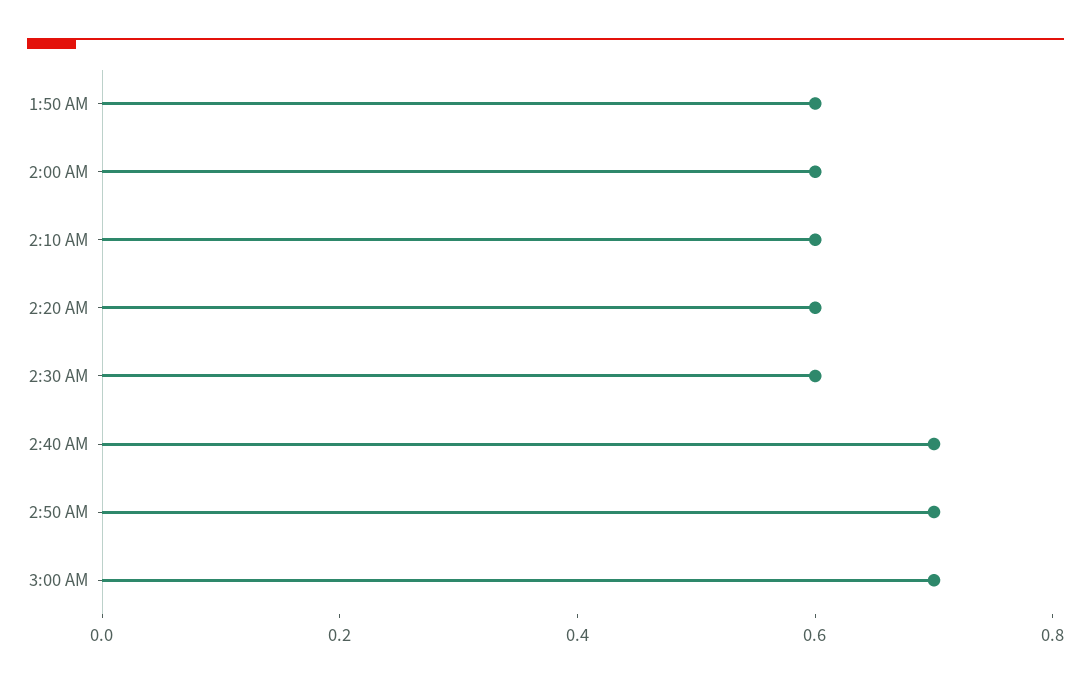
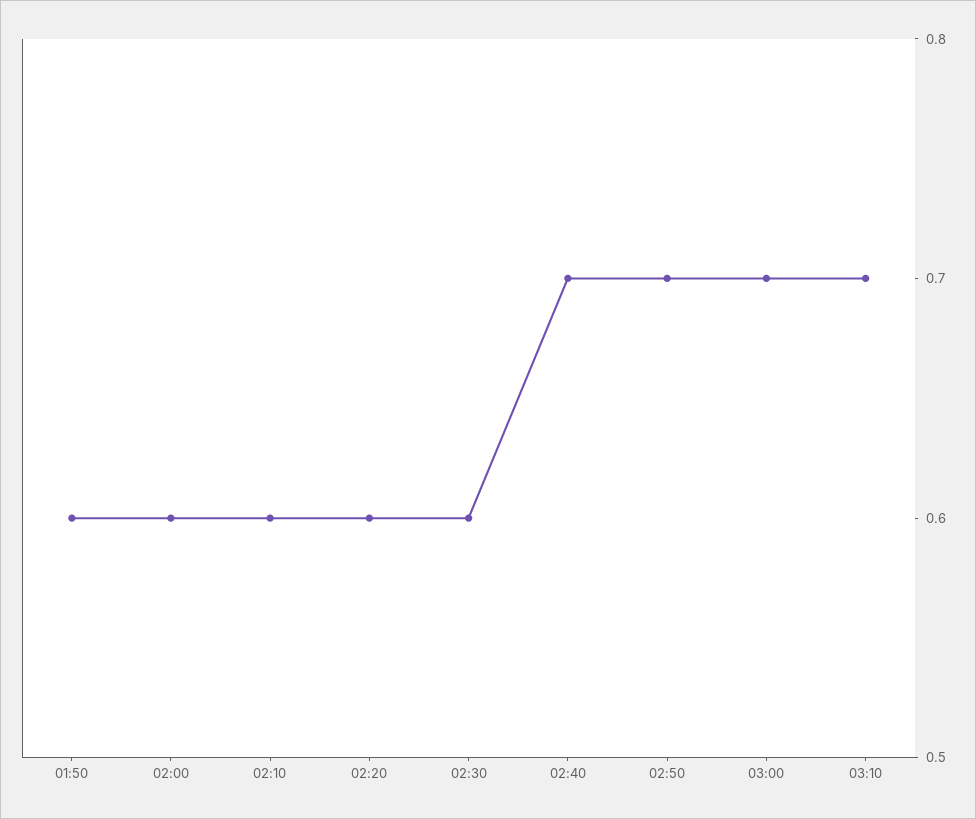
03:10: none -> 0.7

